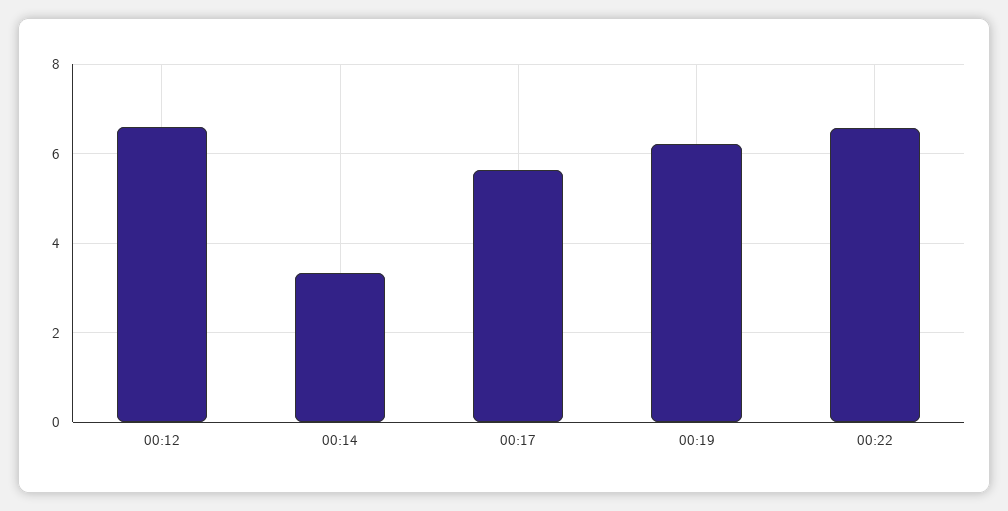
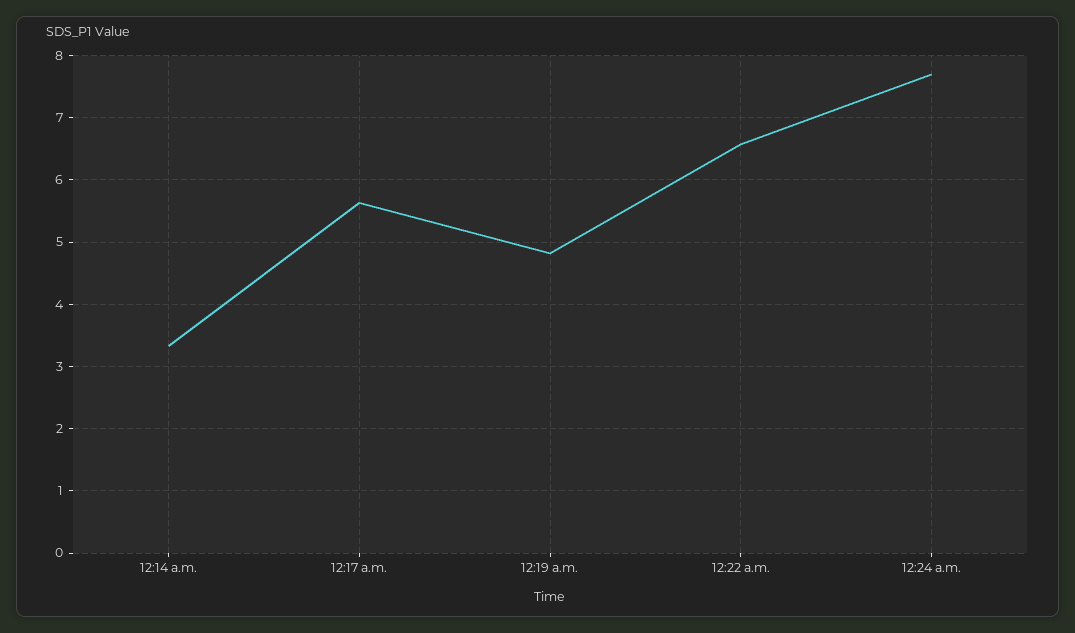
00:12: 6.6 -> none
00:19: 6.2 -> 4.8
12:24 a.m.: none -> 7.7

